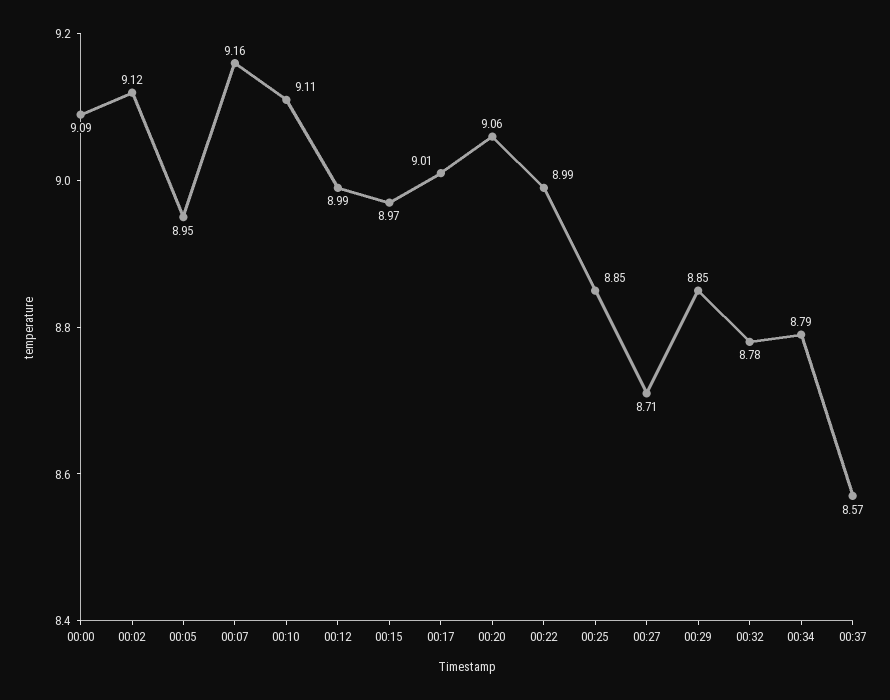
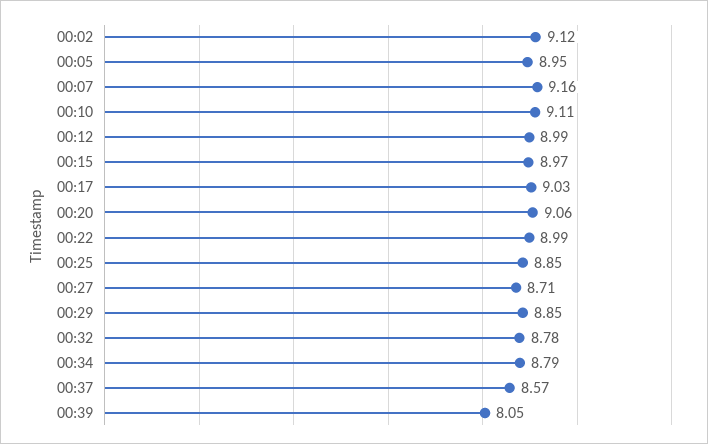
00:00: 9.09 -> none
00:17: 9.01 -> 9.03
00:39: none -> 8.05

